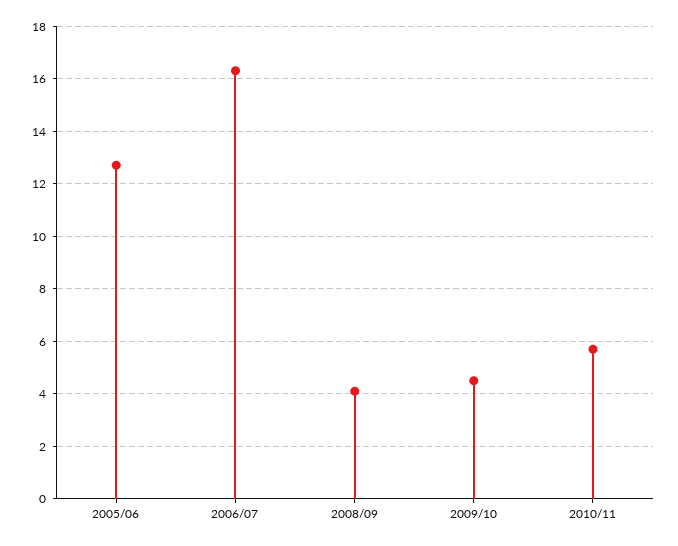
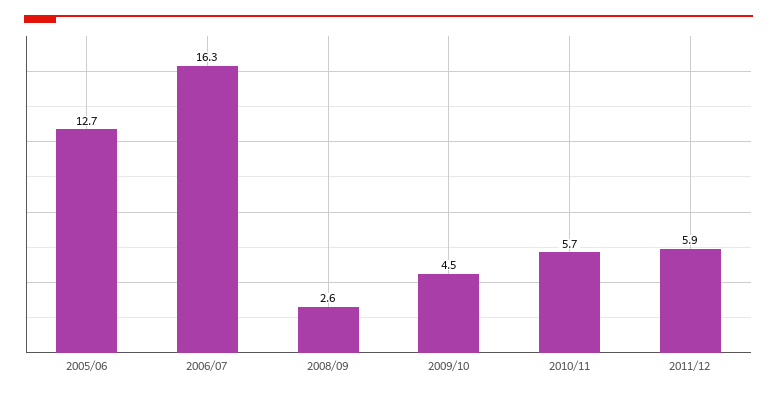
2008/09: 4 -> 2.6
2011/12: none -> 5.9

